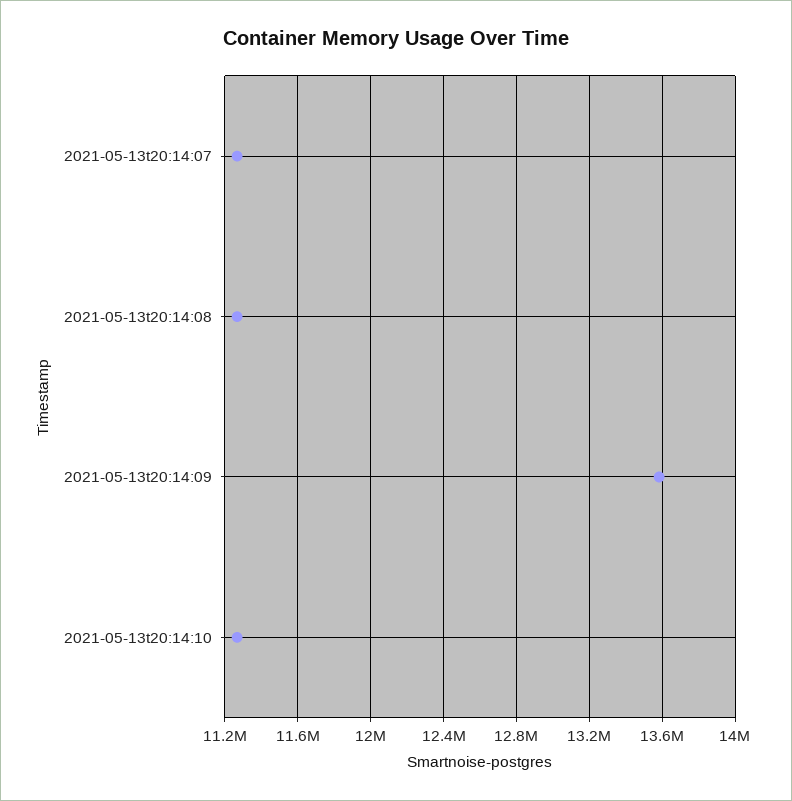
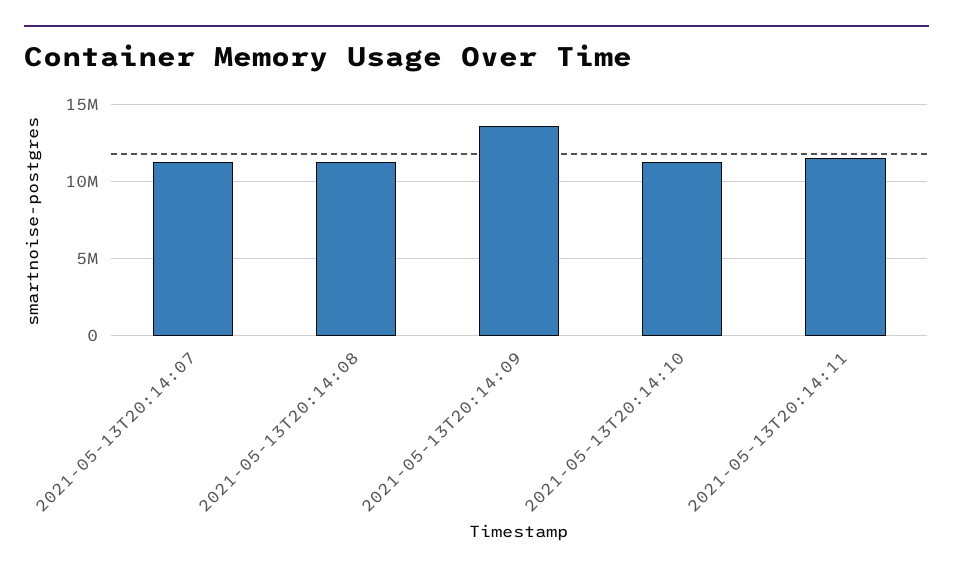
2021-05-13T20:14:11: none -> 11500000

